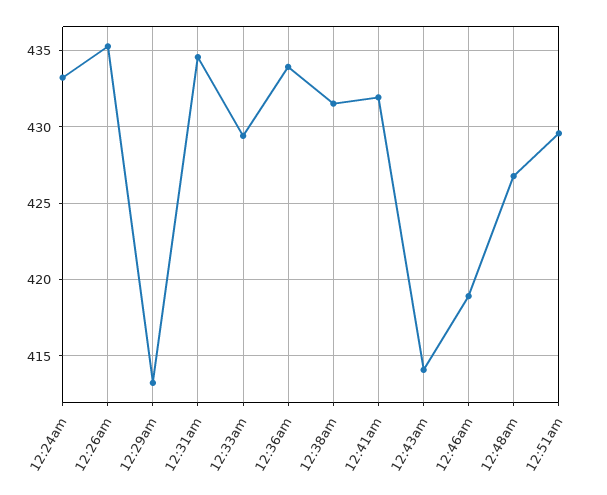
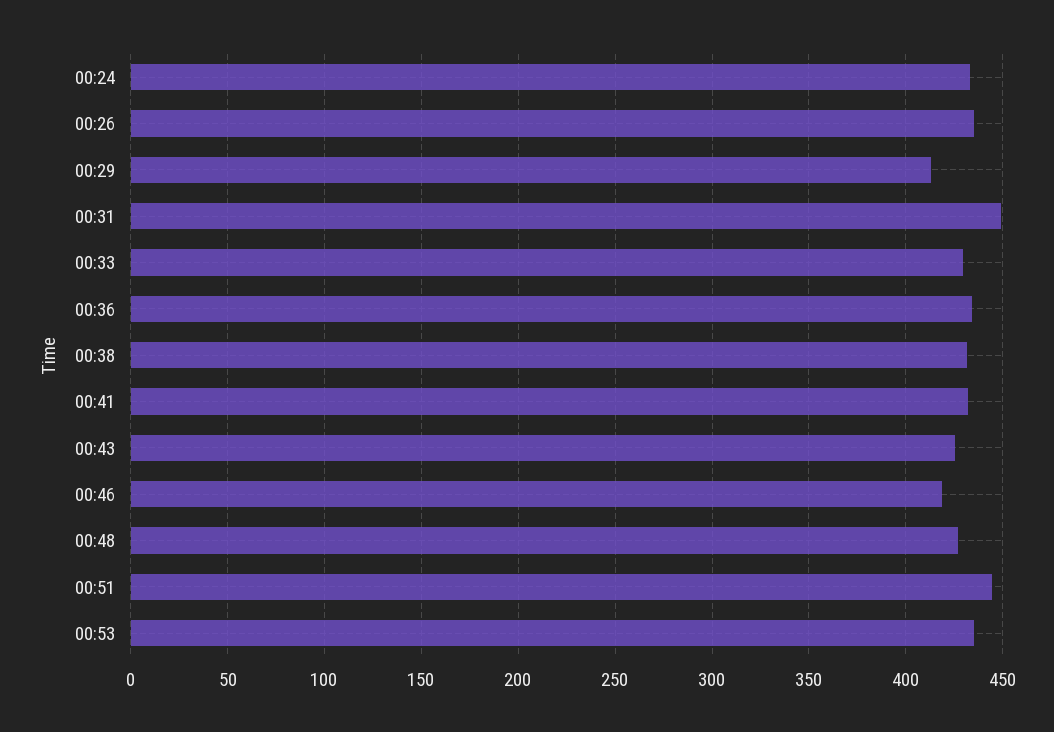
12:31am: 434.5 -> 450
12:43am: 414 -> 425
12:51am: 429.5 -> 445
00:53: none -> 435

